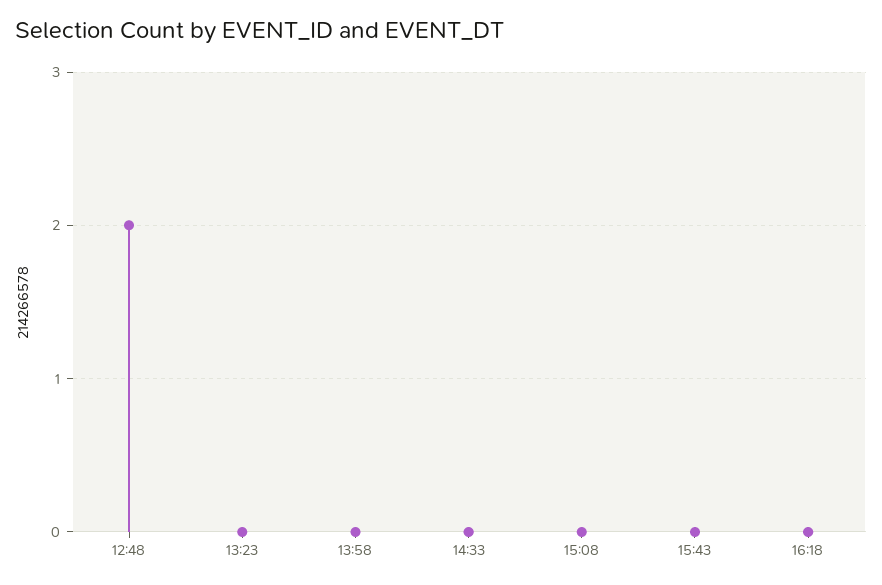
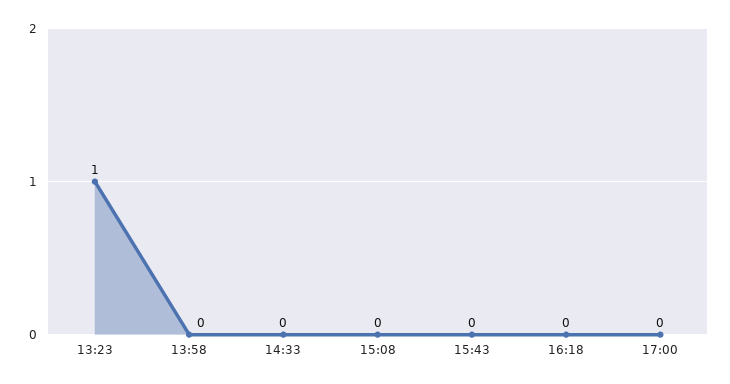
12:48: 2 -> none
13:23: 0 -> 1
17:00: none -> 0

